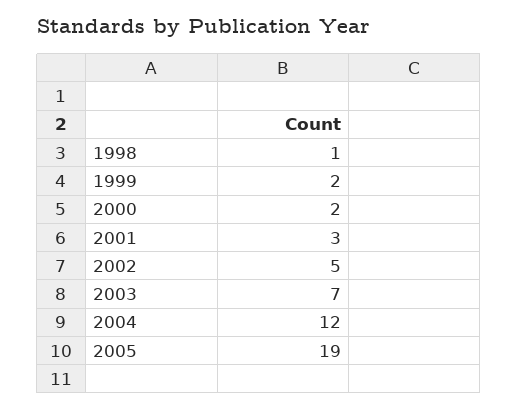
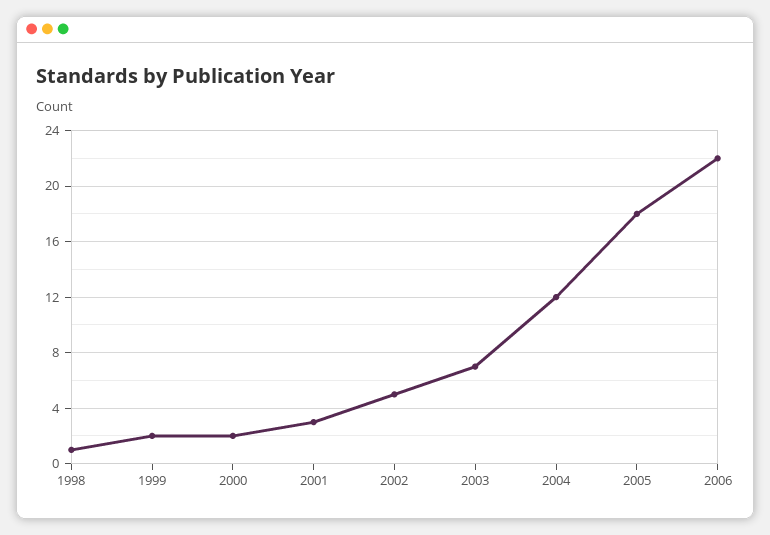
2005: 19 -> 18
2006: none -> 22

